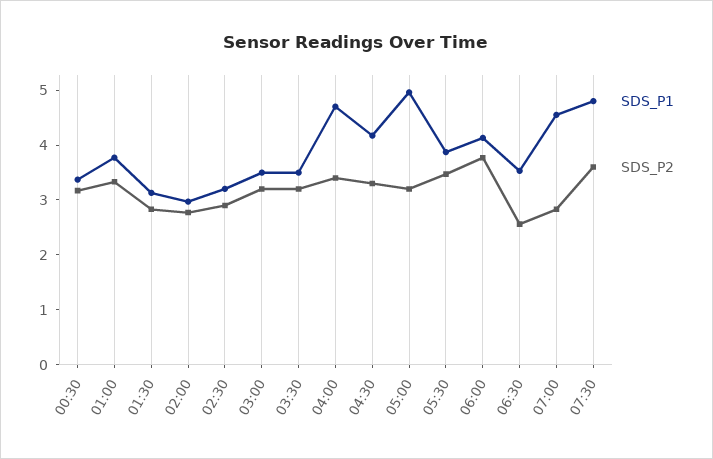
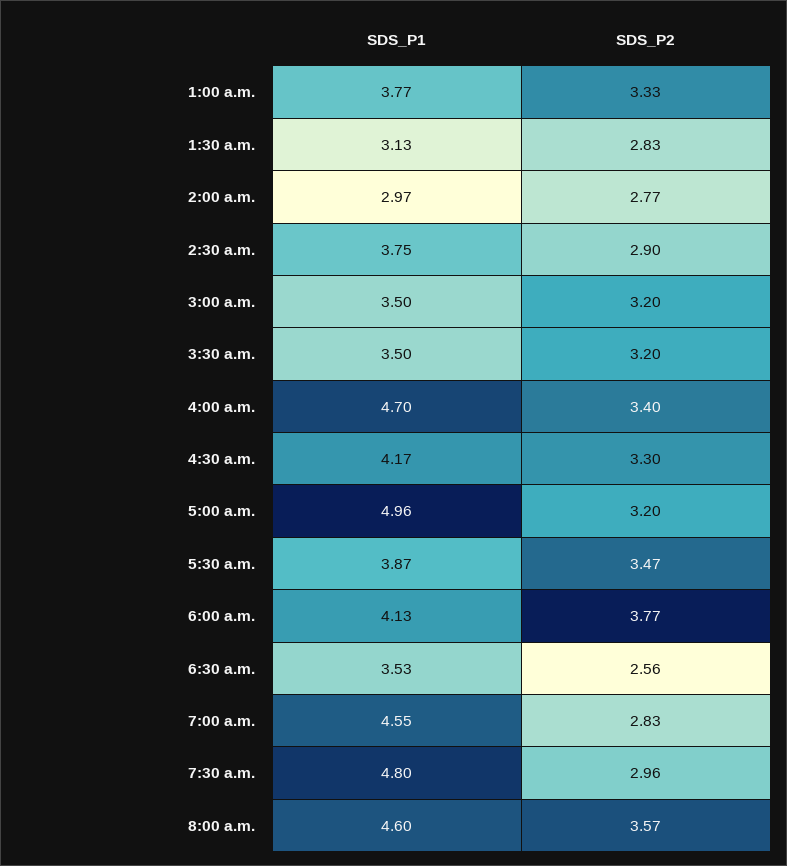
SDS_P1, 00:30: 3.4 -> none
SDS_P2, 00:30: 3.2 -> none
SDS_P1, 02:30: 3.2 -> 3.75
SDS_P2, 07:30: 3.6 -> 2.96
SDS_P1, 8:00 a.m.: none -> 4.6
SDS_P2, 8:00 a.m.: none -> 3.57

